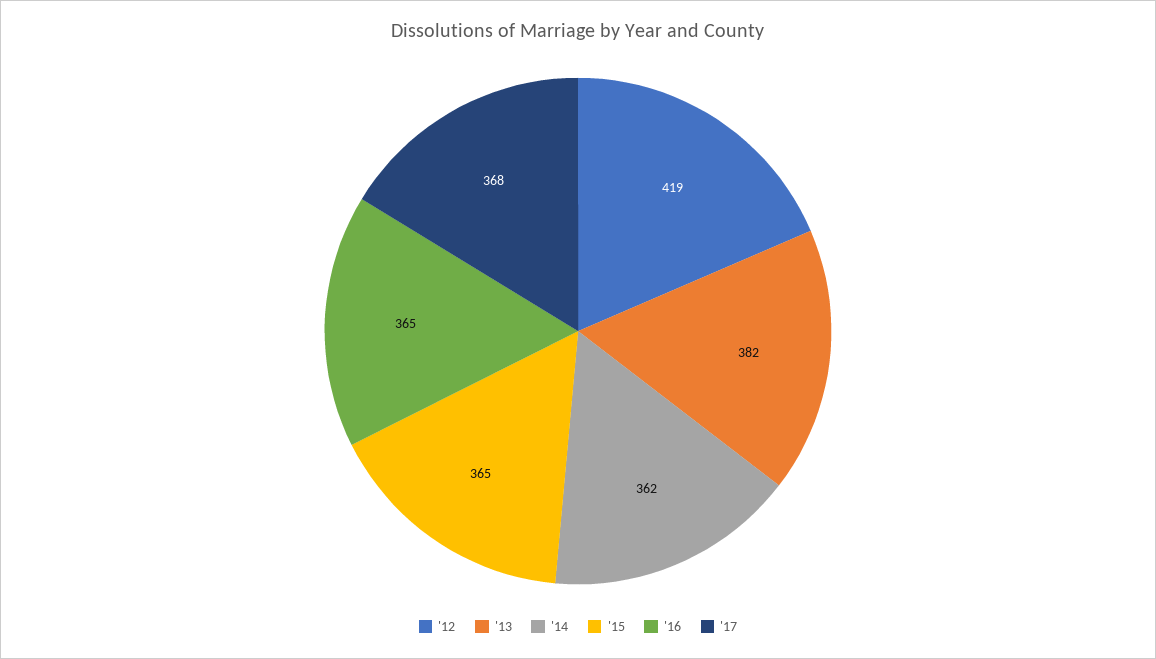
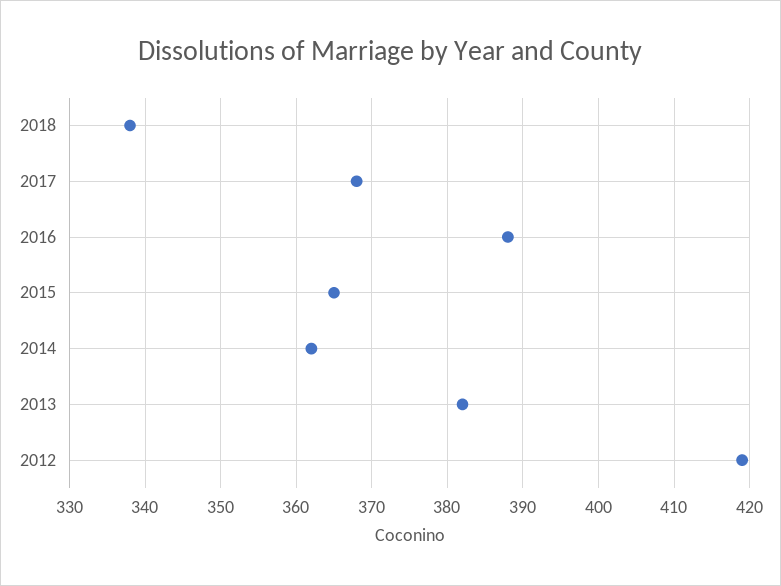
'16: 365 -> 388
2018: none -> 338

